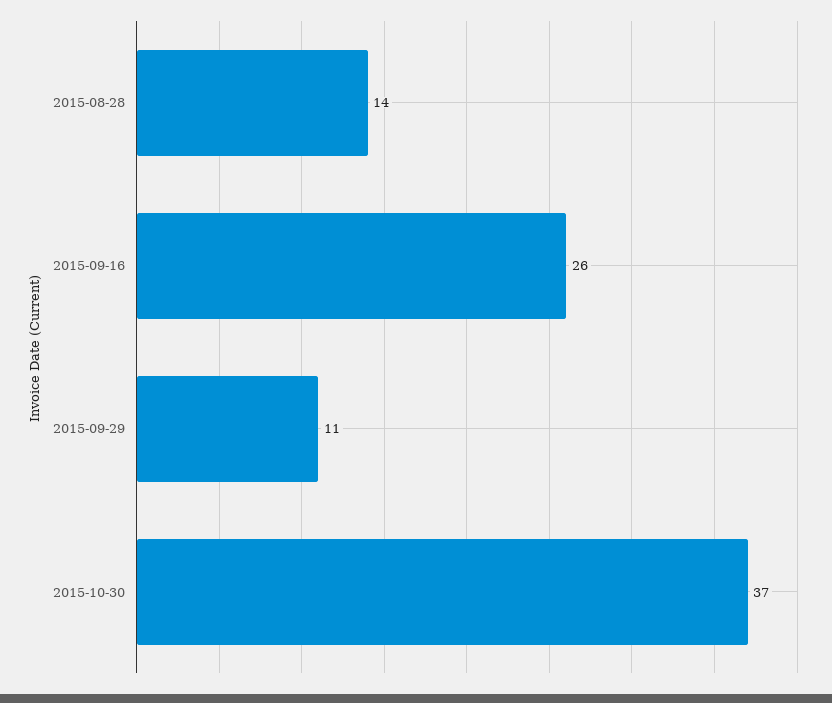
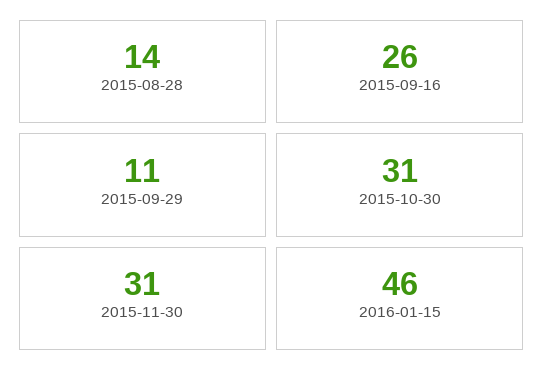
2015-10-30: 37 -> 31
2015-11-30: none -> 31
2016-01-15: none -> 46

